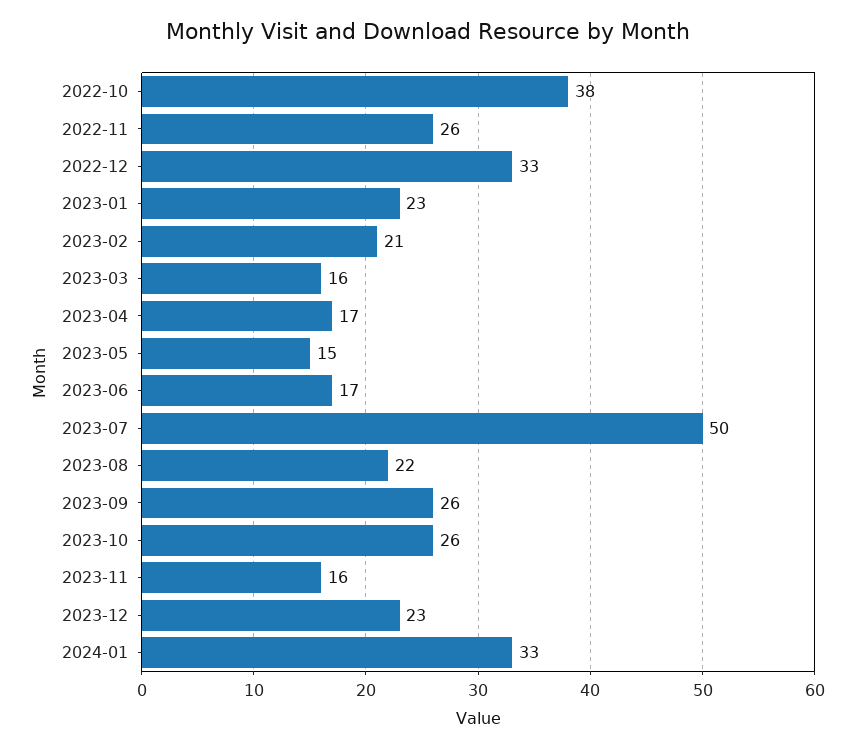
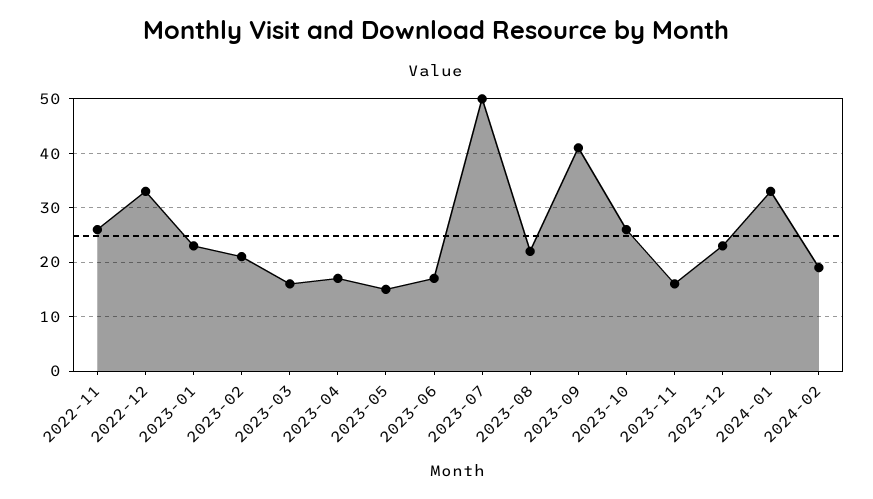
2022-10: 38 -> none
2023-09: 26 -> 40
2024-02: none -> 20

